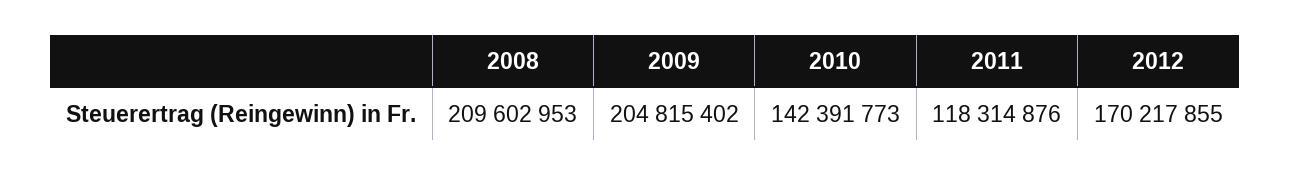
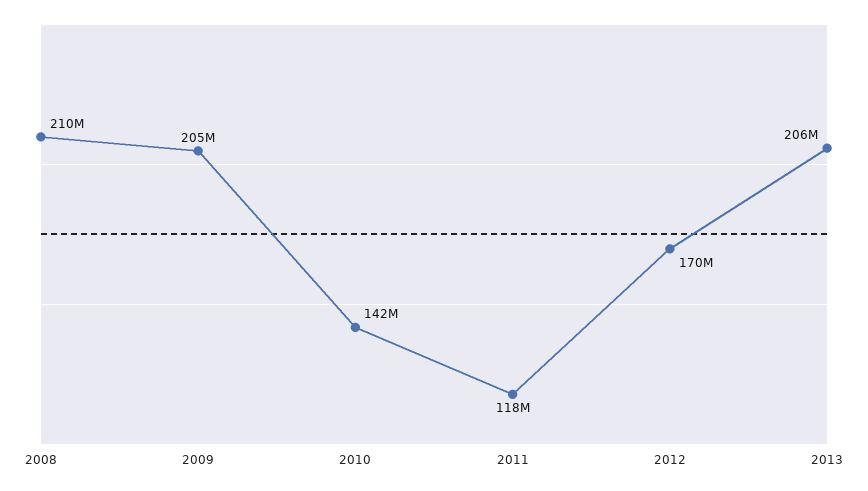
2013: none -> 206000000

